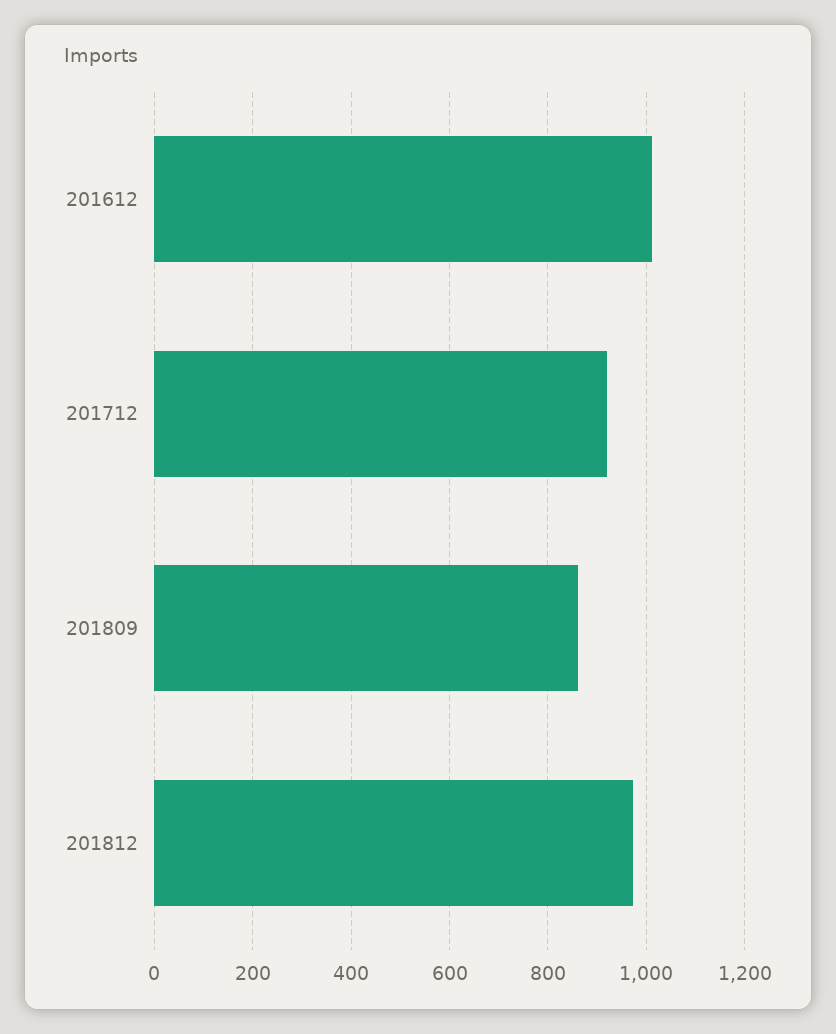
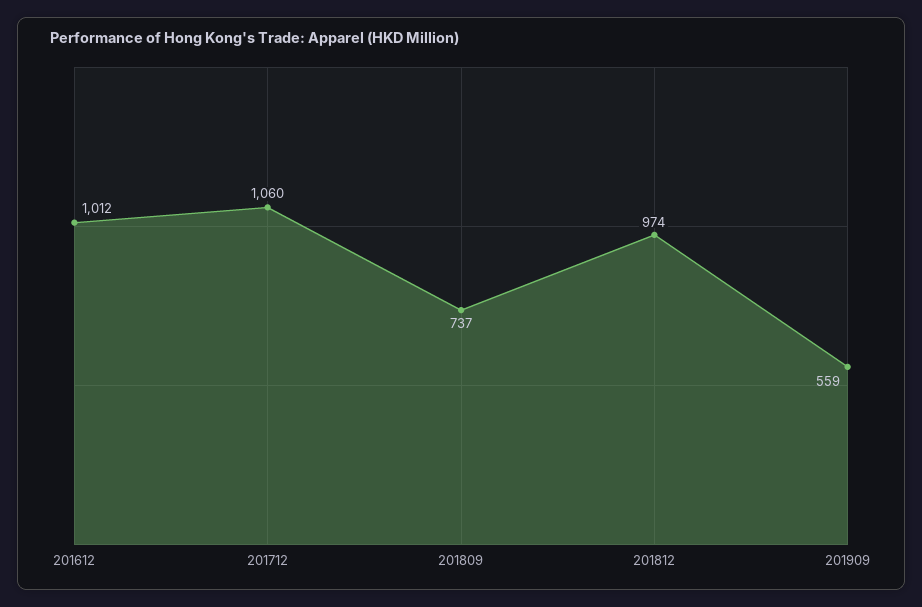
201712: 920 -> 1060
201809: 860 -> 737
201909: none -> 559

